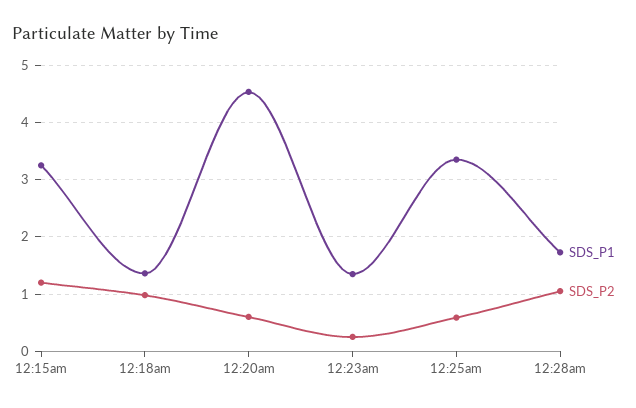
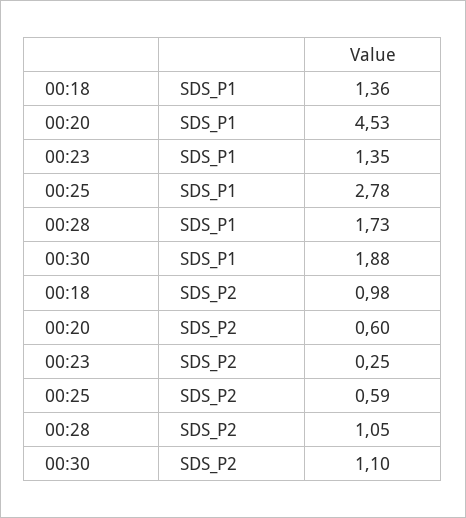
SDS_P1, 12:15am: 3.2 -> none
SDS_P2, 12:15am: 1.2 -> none
SDS_P1, 12:25am: 3.4 -> 2.78
SDS_P1, 00:30: none -> 1.88
SDS_P2, 00:30: none -> 1.1

